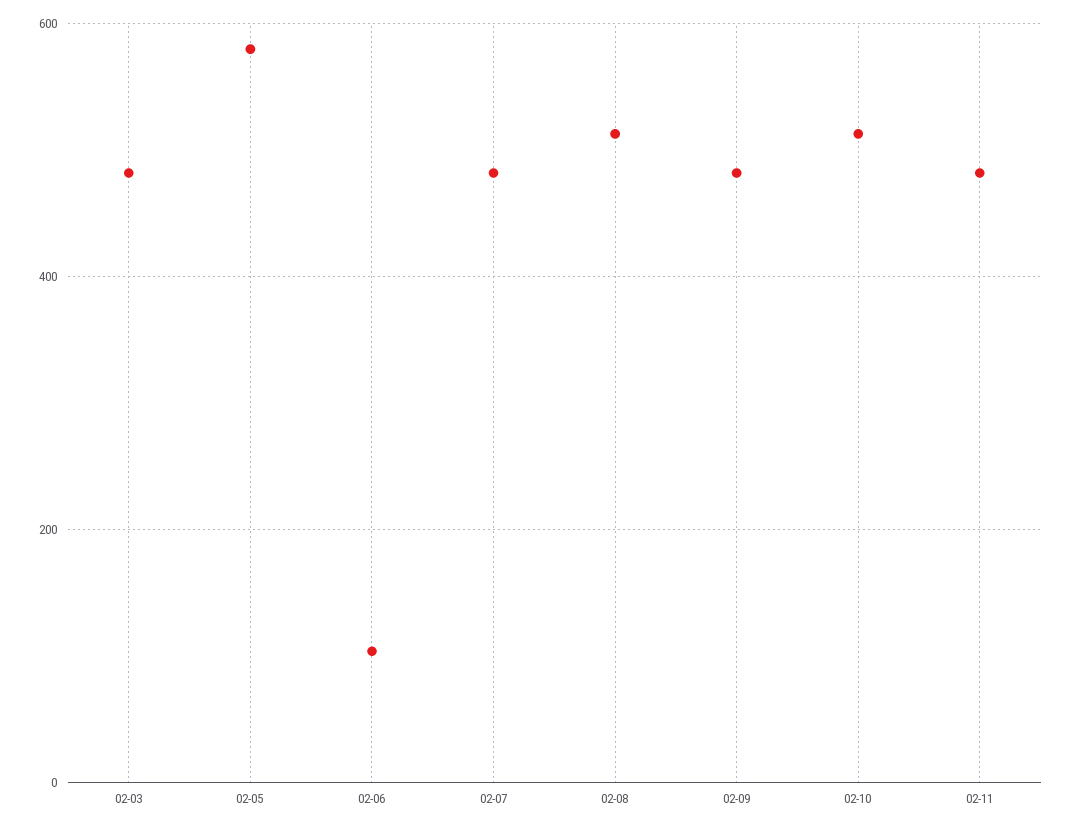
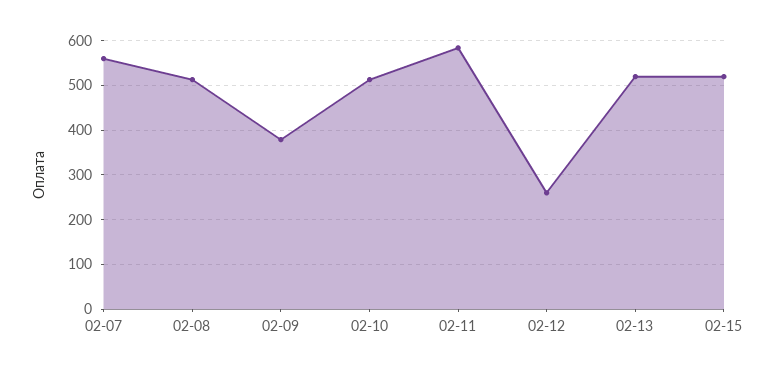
02-03: 480 -> none
02-05: 580 -> none
02-06: 100 -> none
02-07: 480 -> 560
02-09: 480 -> 380
02-11: 480 -> 580
02-12: none -> 260
02-13: none -> 520
02-15: none -> 520

